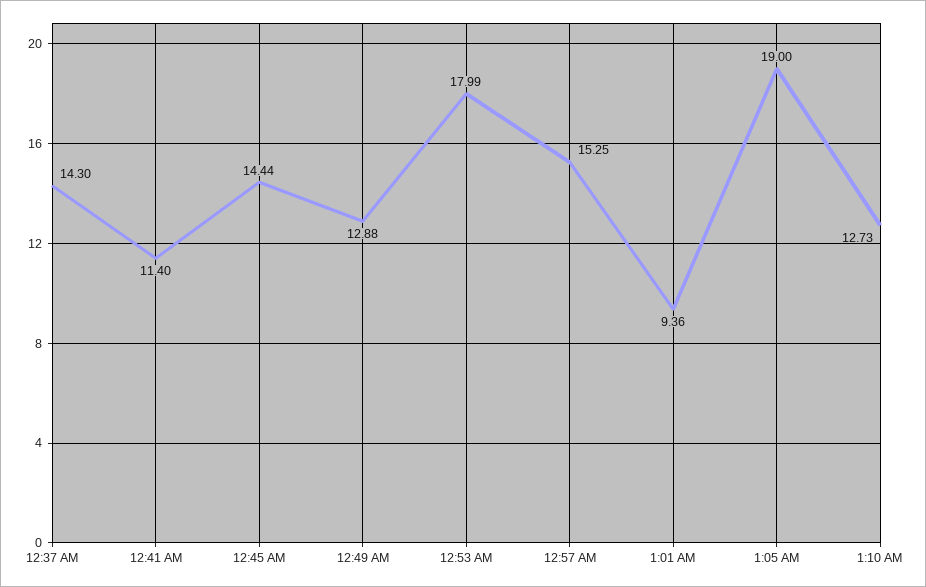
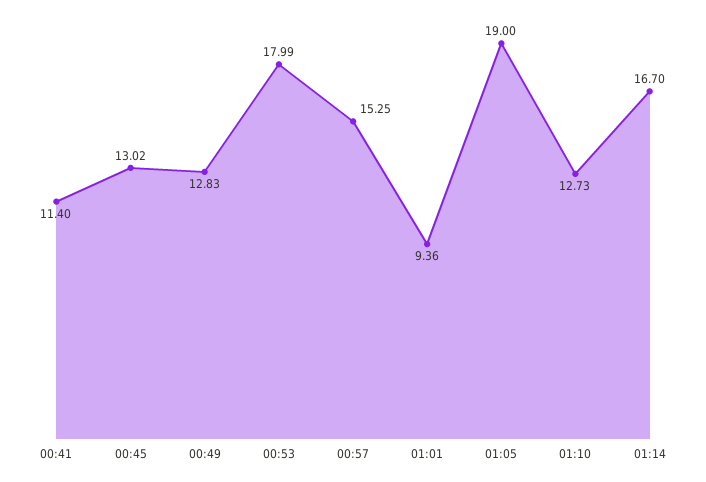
12:37 AM: 14.3 -> none
12:45 AM: 14.44 -> 13.02
12:49 AM: 12.88 -> 12.83
01:14: none -> 16.7

